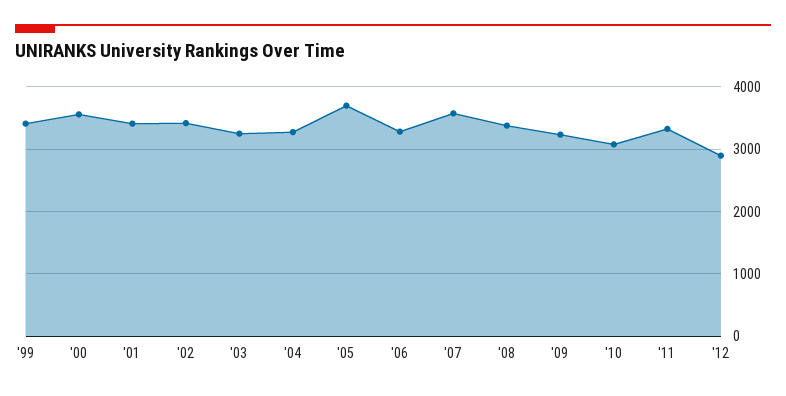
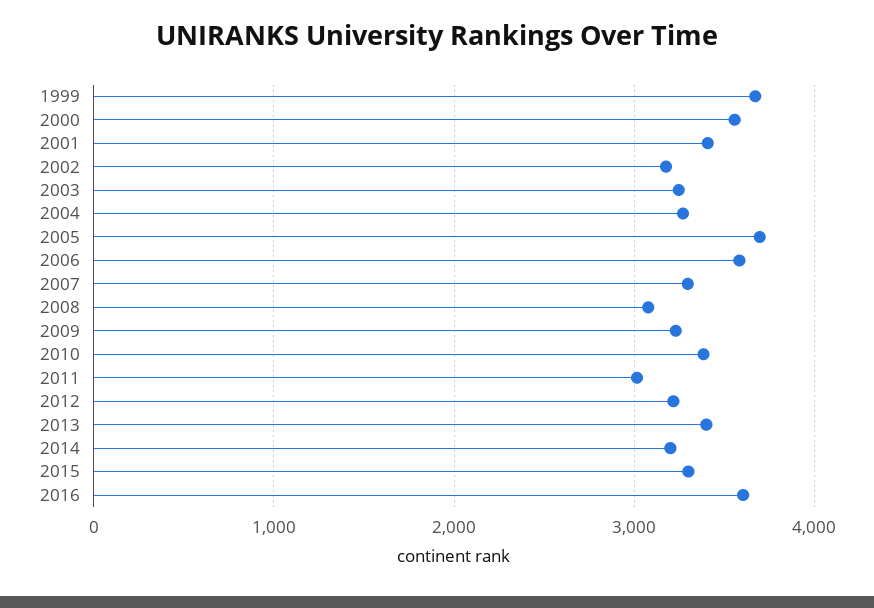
'99: 3400 -> 3700
'02: 3400 -> 3200
'06: 3300 -> 3600
'07: 3600 -> 3300
'08: 3400 -> 3100
'10: 3100 -> 3400
'11: 3300 -> 3000
'12: 2900 -> 3200
2013: none -> 3400
2014: none -> 3200
2015: none -> 3300
2016: none -> 3600

